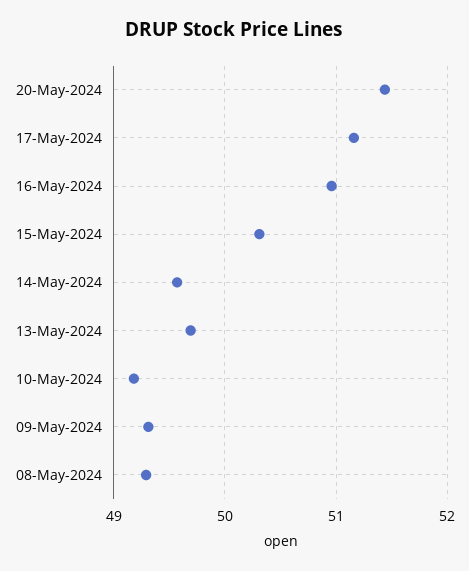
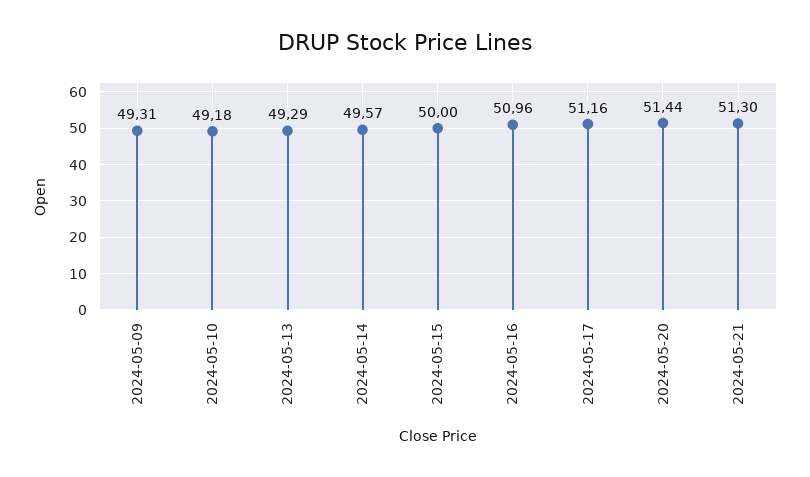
15-May-2024: 50.3 -> 50
13-May-2024: 49.7 -> 49.29
08-May-2024: 49.3 -> none
2024-05-21: none -> 51.3

